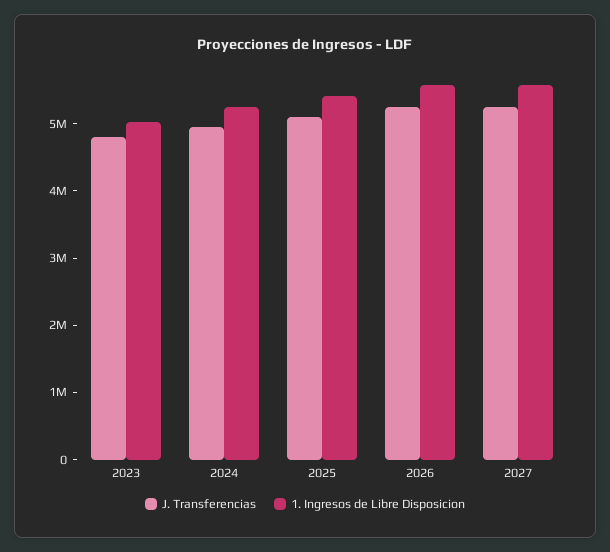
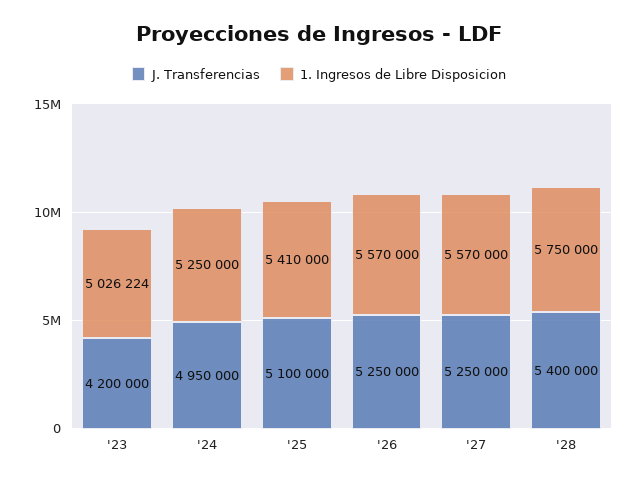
J. Transferencias, 2023: 4800000 -> 4200000
J. Transferencias, '28: none -> 5400000
1. Ingresos de Libre Disposicion, '28: none -> 5750000

